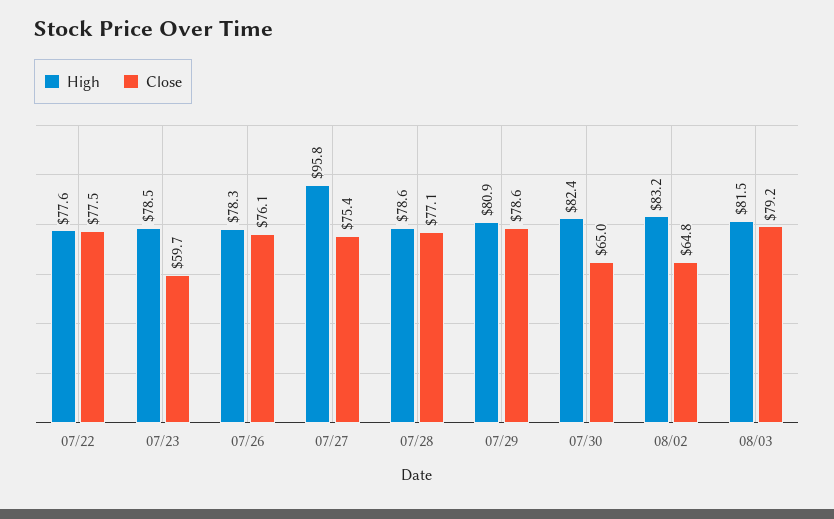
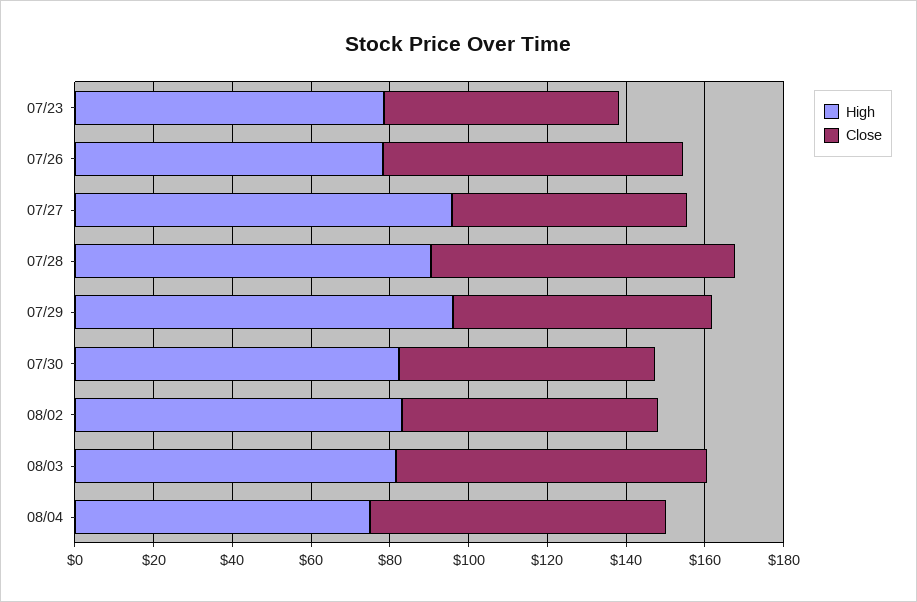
High, 07/22: 77.6 -> none
Close, 07/22: 77.5 -> none
Close, 07/27: 75.4 -> 60
High, 07/28: 78.6 -> 90
High, 07/29: 80.9 -> 95
Close, 07/29: 78.6 -> 65
High, 08/04: none -> 75
Close, 08/04: none -> 75

